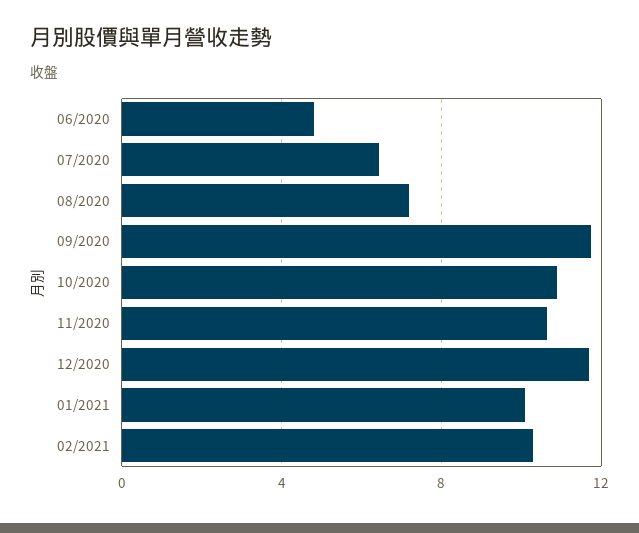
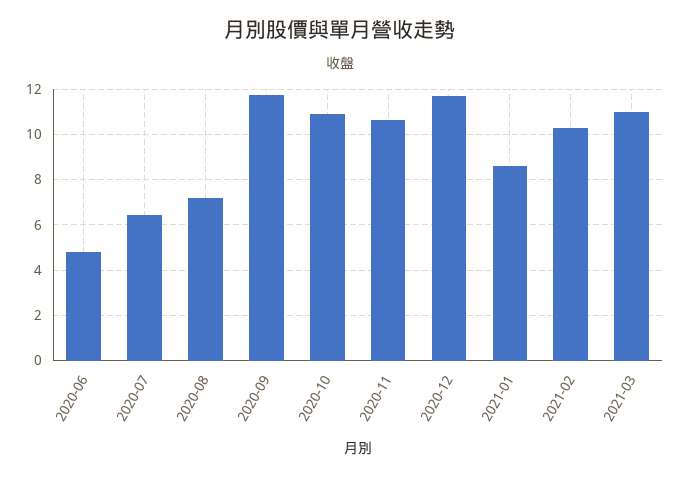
01/2021: 10 -> 8.5
2021-03: none -> 11

